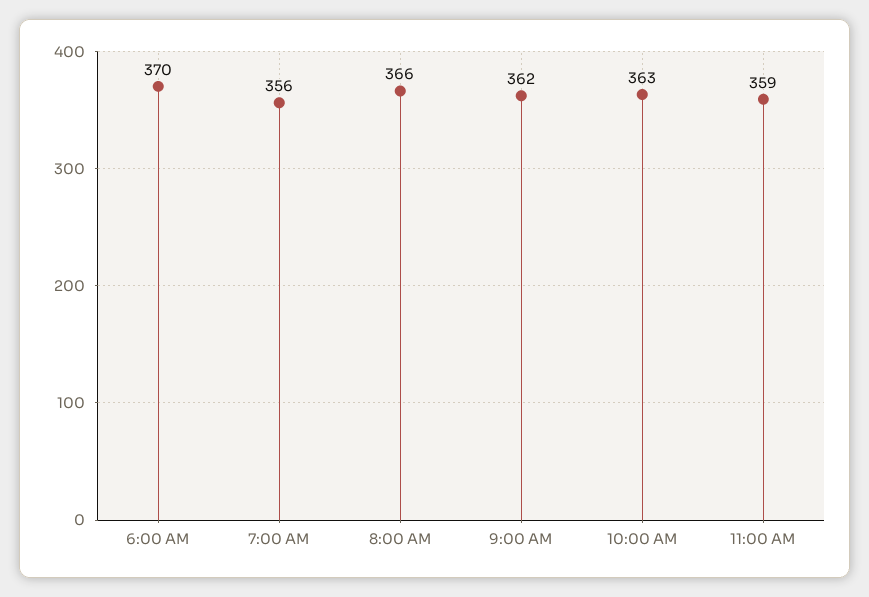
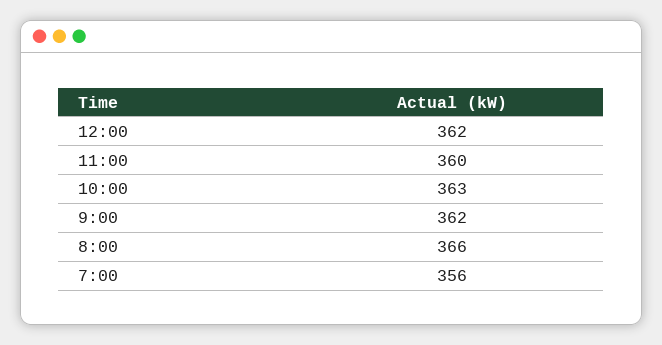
6:00 AM: 370 -> none
11:00 AM: 359 -> 360
12:00: none -> 362

